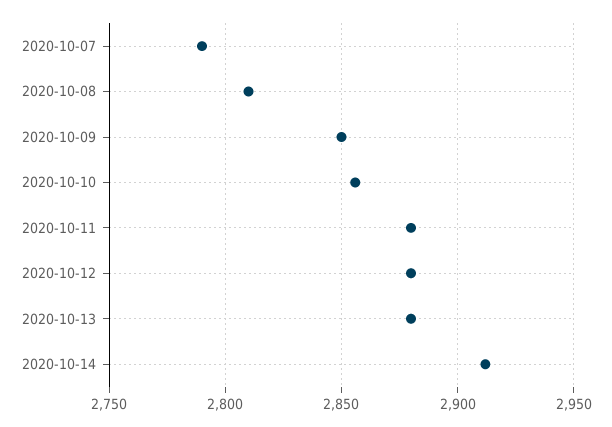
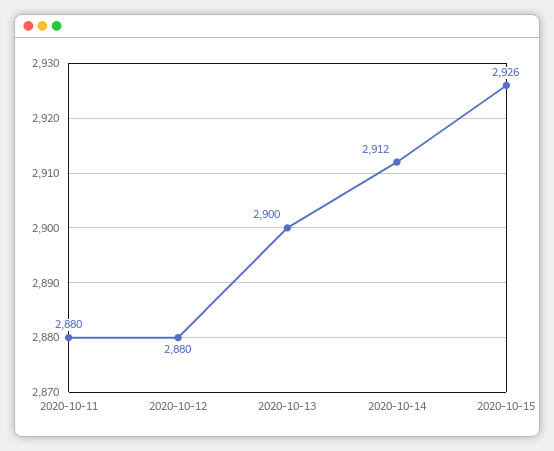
2020-10-07: 2790 -> none
2020-10-08: 2810 -> none
2020-10-09: 2850 -> none
2020-10-10: 2855 -> none
2020-10-13: 2880 -> 2900
2020-10-15: none -> 2926

